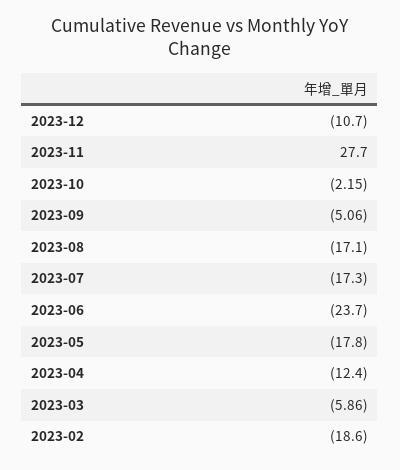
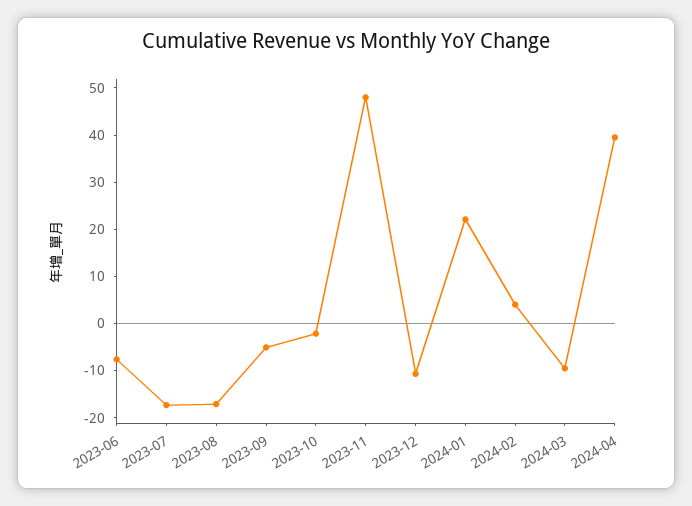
2023-11: 27.7 -> 48
2023-06: -23.7 -> -8
2023-05: -17.8 -> none
2023-04: -12.4 -> none
2023-03: -5.86 -> none
2023-02: -18.6 -> none
2024-01: none -> 22
2024-02: none -> 4
2024-03: none -> -10
2024-04: none -> 40

